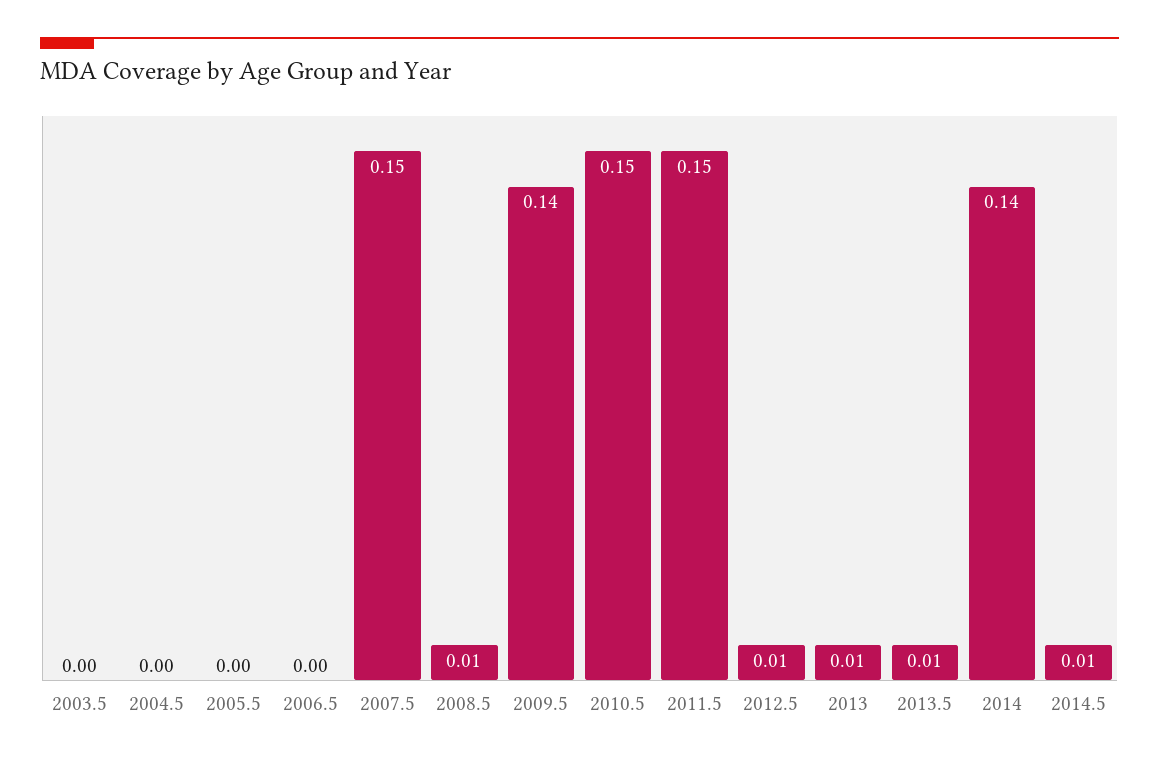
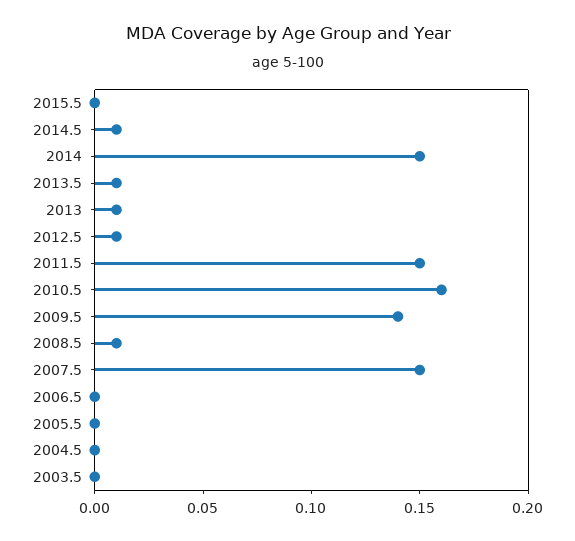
2010.5: 0.15 -> 0.16
2014: 0.14 -> 0.15
2015.5: none -> 0

